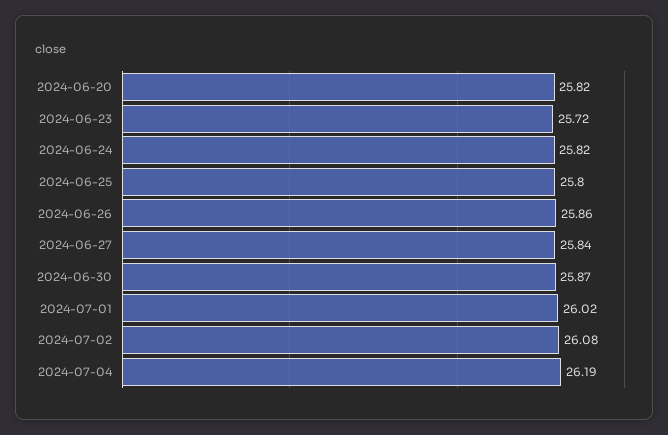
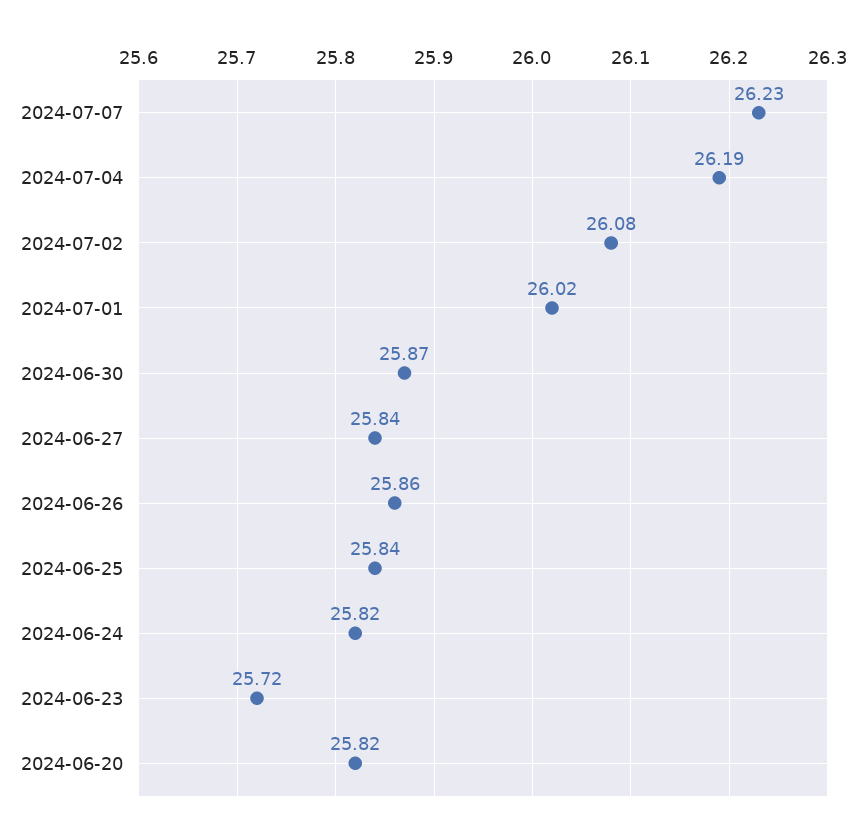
2024-06-25: 25.8 -> 25.84
2024-07-07: none -> 26.23

